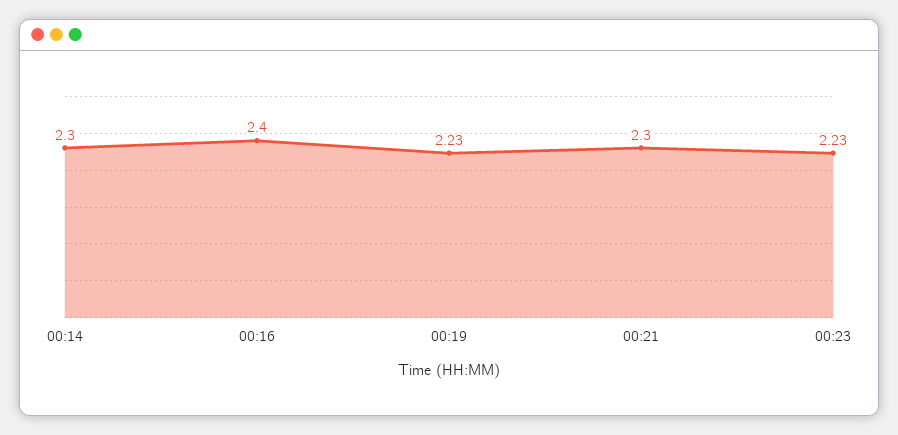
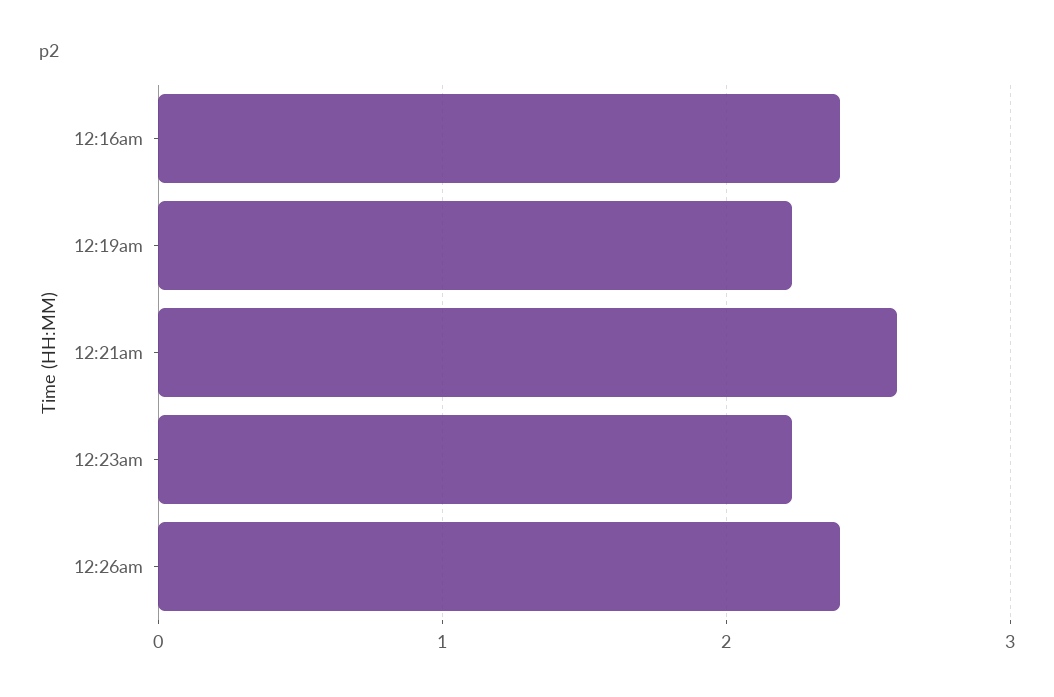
00:14: 2.3 -> none
00:21: 2.3 -> 2.6
12:26am: none -> 2.4

